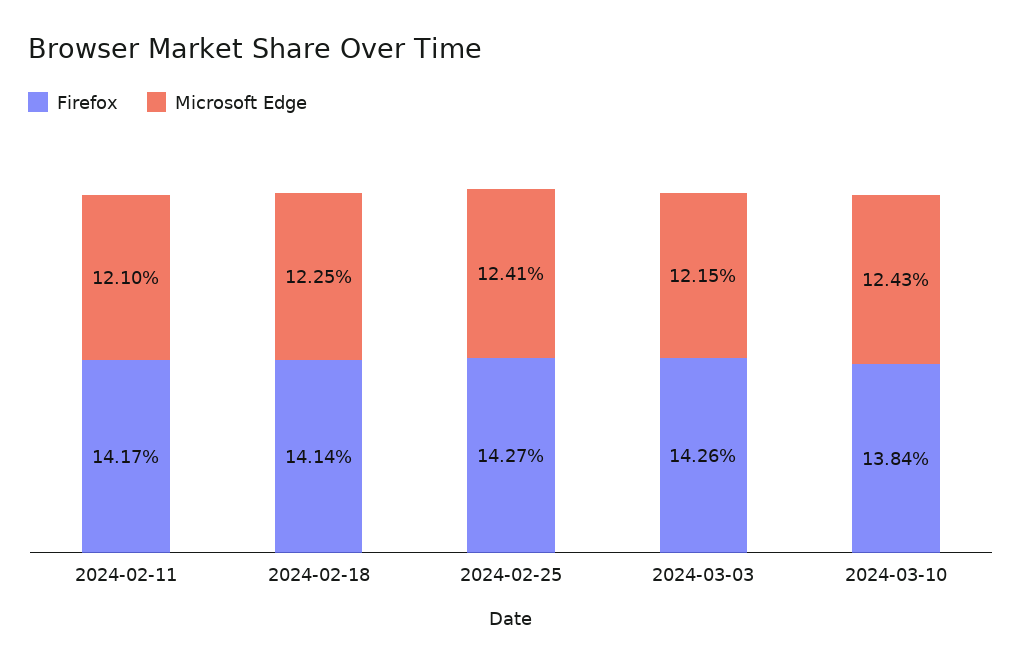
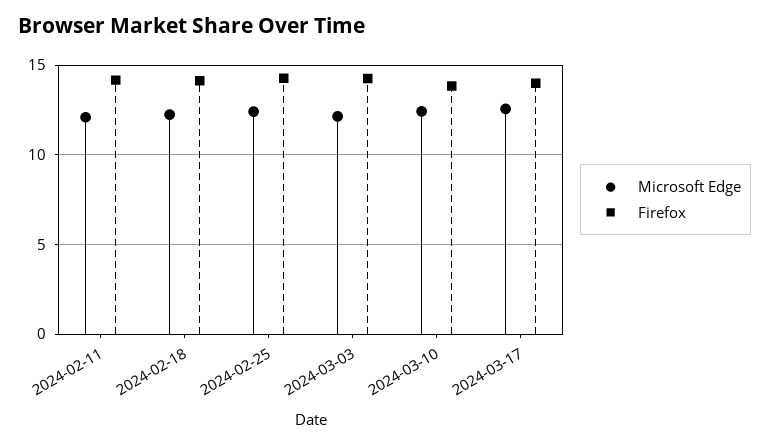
Microsoft Edge, 2024-03-17: none -> 12.5
Firefox, 2024-03-17: none -> 14

